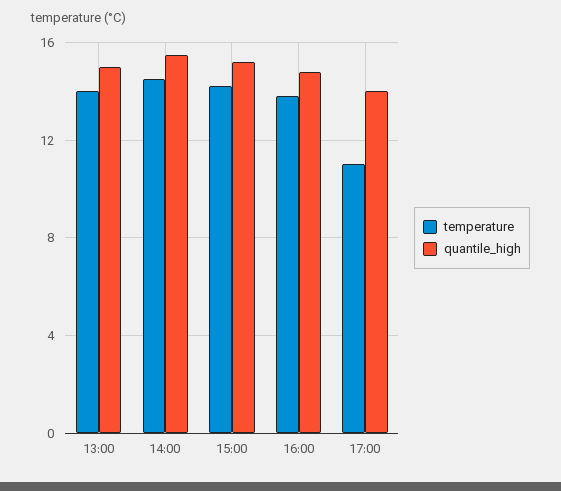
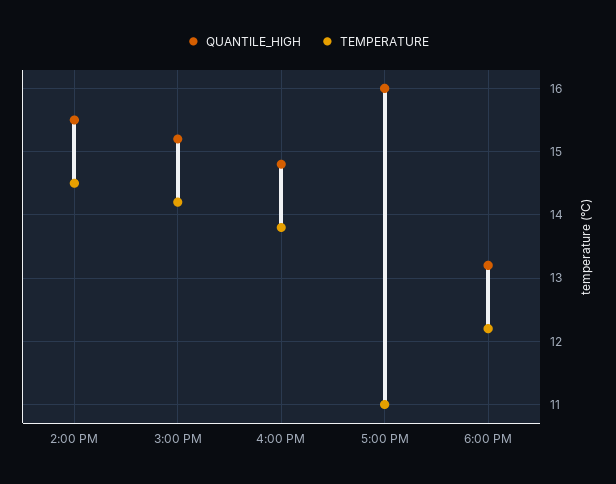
temperature, 13:00: 14 -> none
quantile_high, 13:00: 15 -> none
quantile_high, 17:00: 14 -> 16
quantile_high, 6:00 PM: none -> 13.2
temperature, 6:00 PM: none -> 12.2

